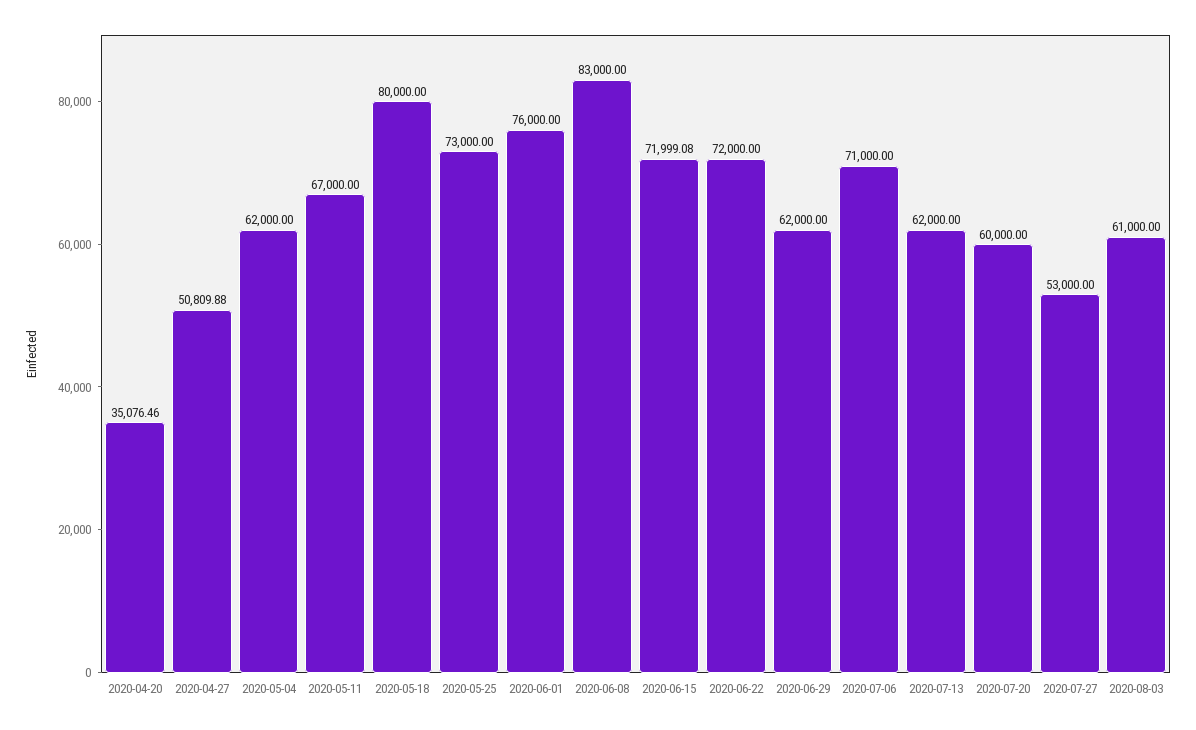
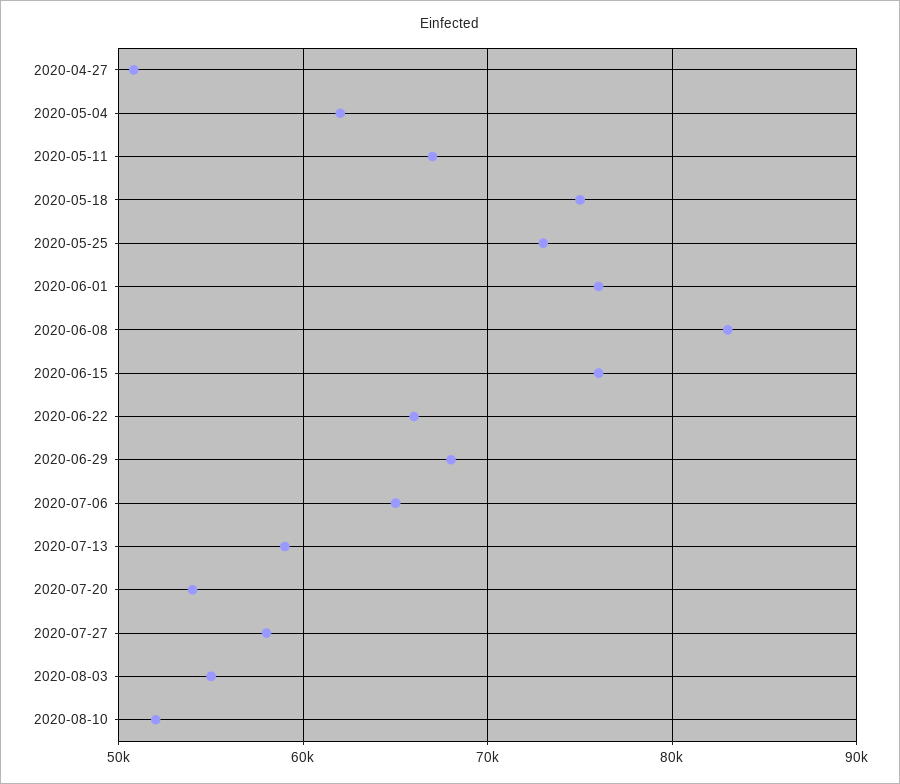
2020-04-20: 35076.46 -> none
2020-05-18: 80000 -> 75000
2020-06-15: 71999.08 -> 76000
2020-06-22: 72000 -> 66000
2020-06-29: 62000 -> 68000
2020-07-06: 71000 -> 65000
2020-07-13: 62000 -> 59000
2020-07-20: 60000 -> 54000
2020-07-27: 53000 -> 58000
2020-08-03: 61000 -> 55000
2020-08-10: none -> 52000

